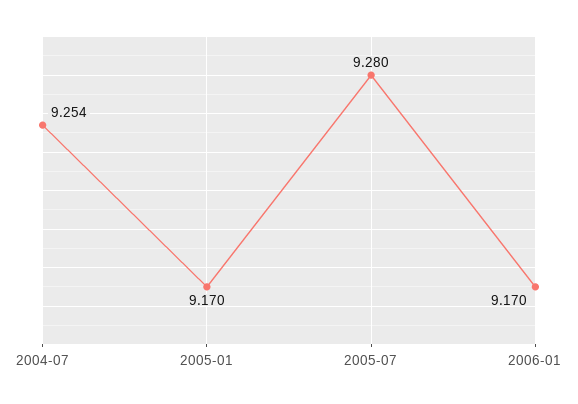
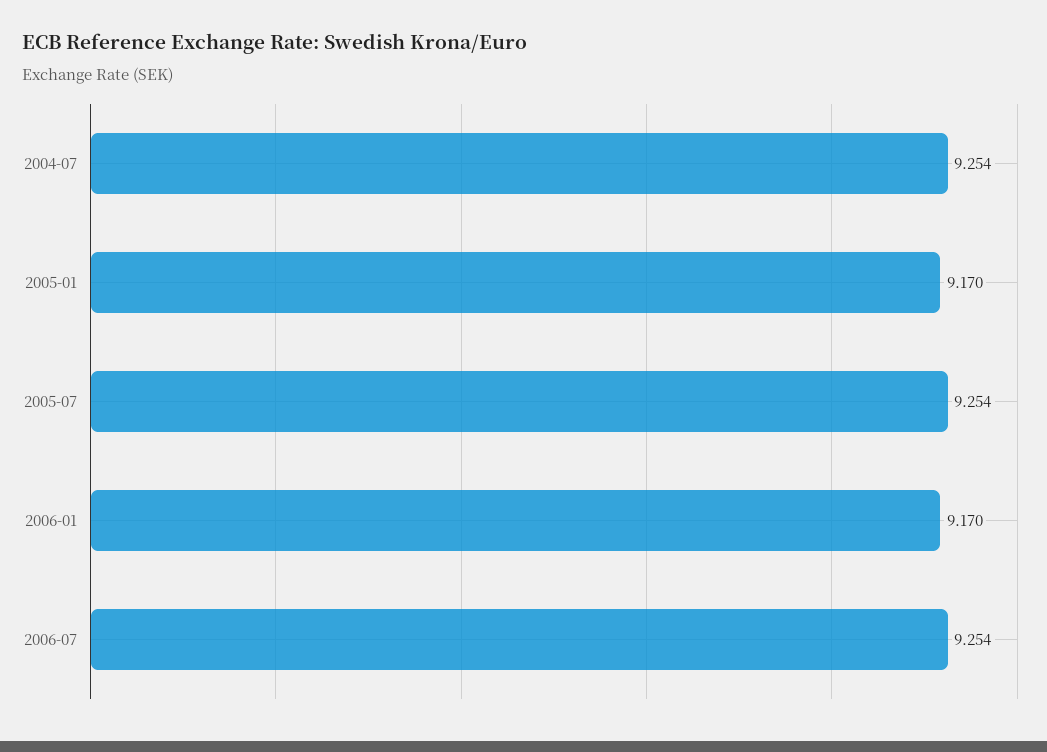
2005-07: 9.28 -> 9.254
2006-07: none -> 9.254

